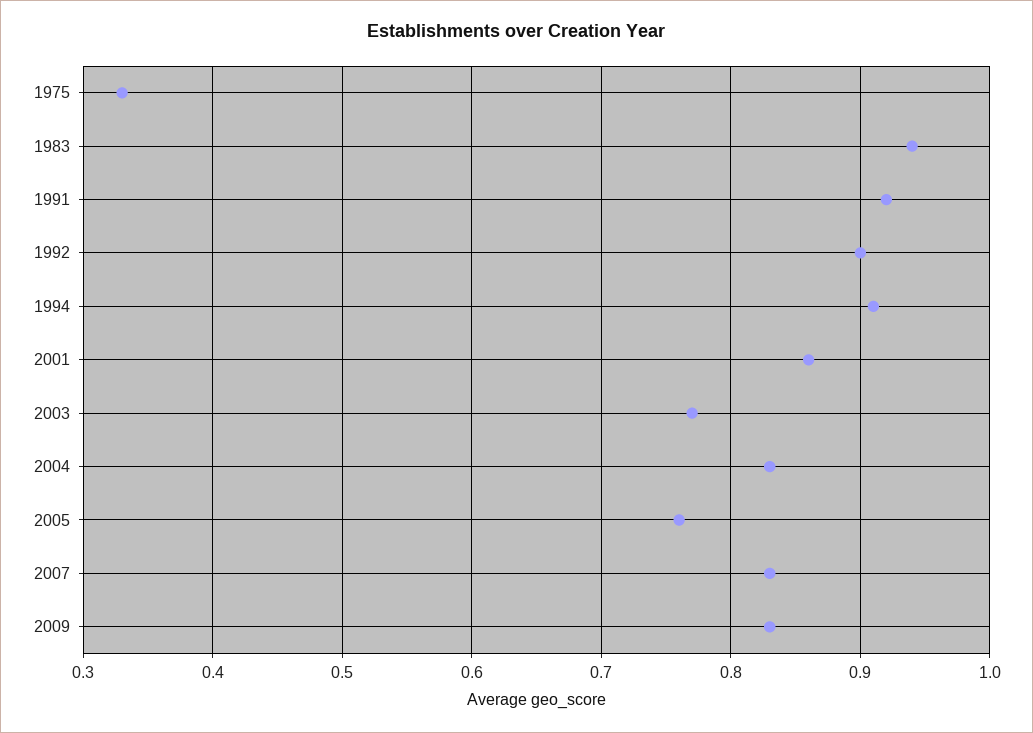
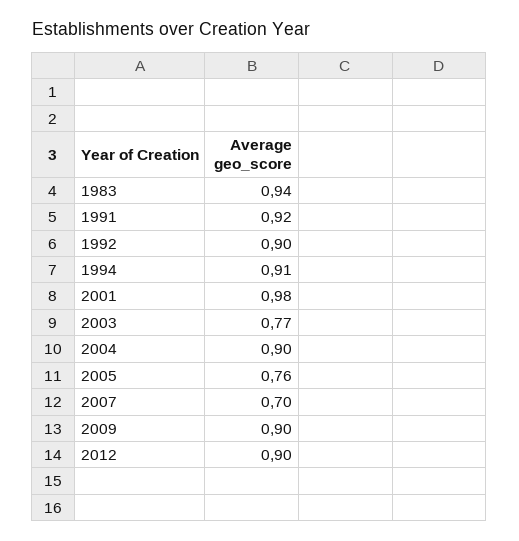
1975: 0.33 -> none
2001: 0.86 -> 0.98
2004: 0.83 -> 0.9
2007: 0.83 -> 0.7
2009: 0.83 -> 0.9
2012: none -> 0.9

